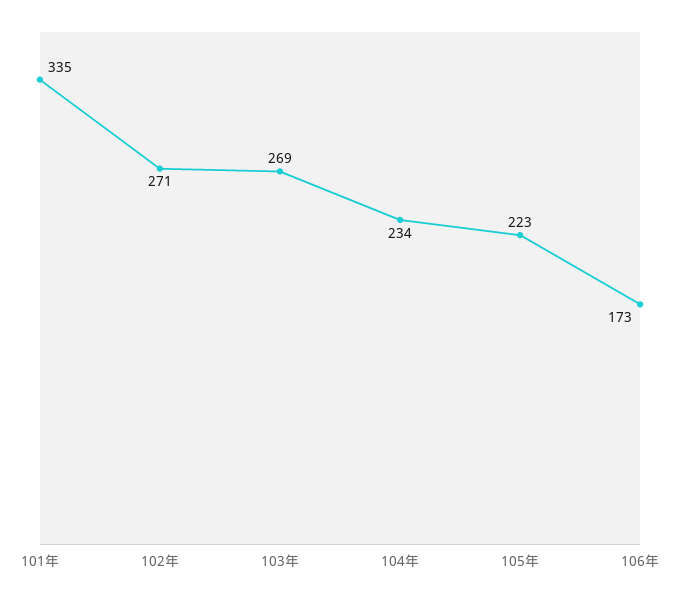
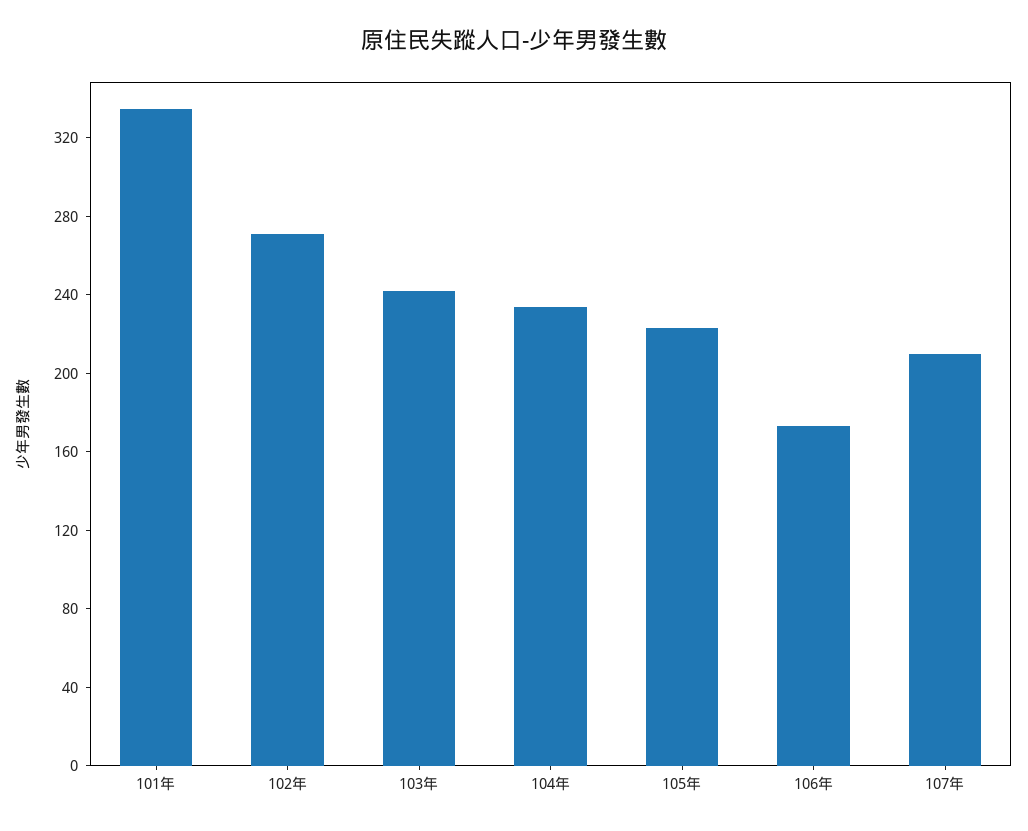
103年: 269 -> 240
107年: none -> 210

